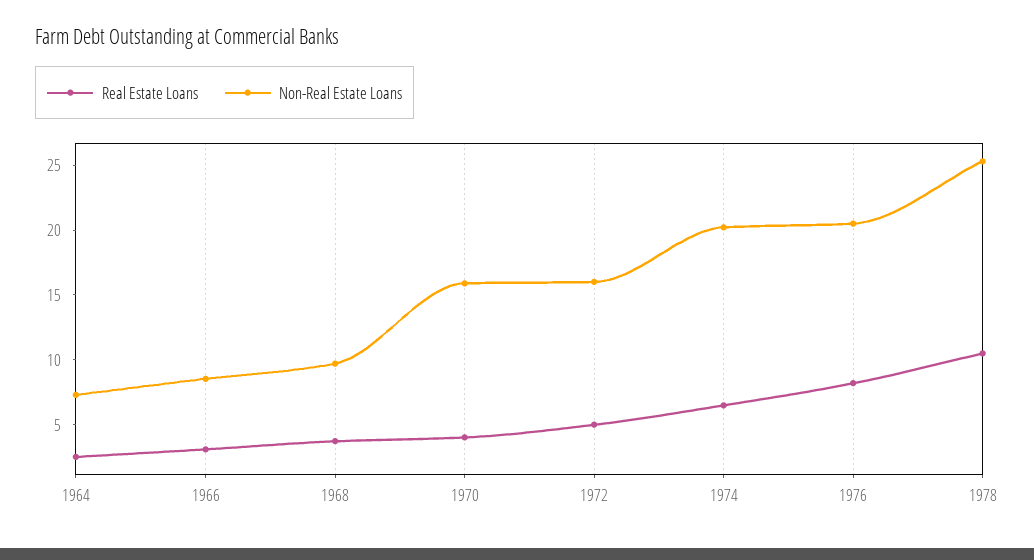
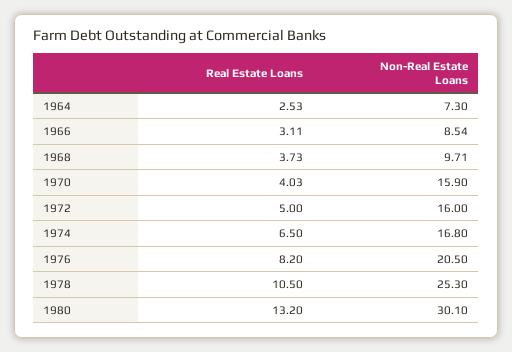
Non-Real Estate Loans, 1974: 20 -> 16.8
Real Estate Loans, 1980: none -> 13.2
Non-Real Estate Loans, 1980: none -> 30.1

